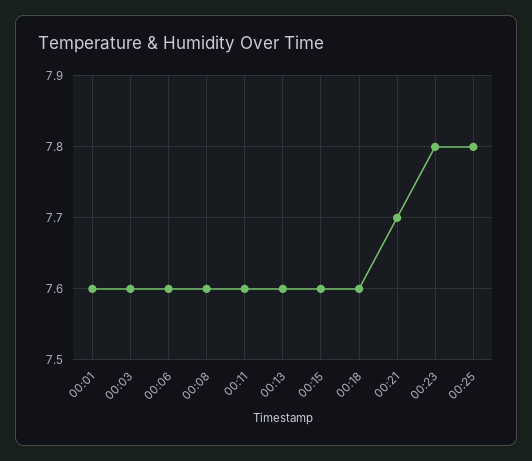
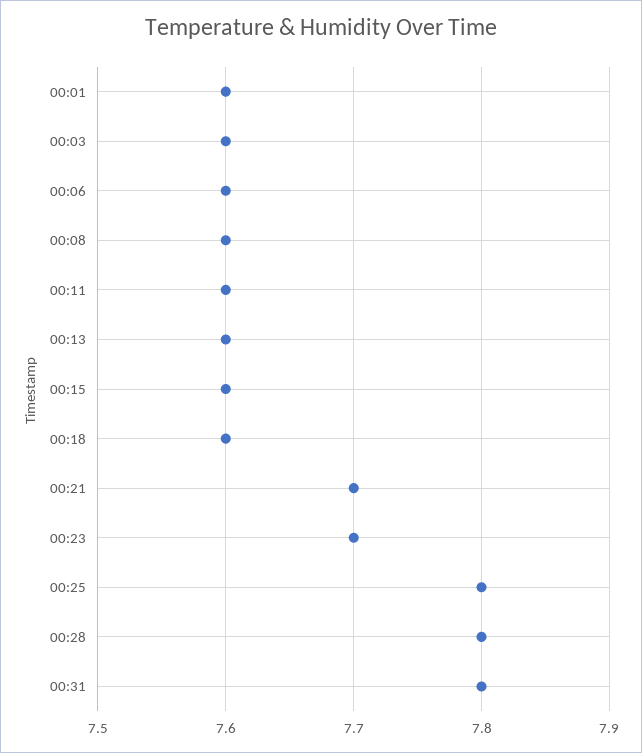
00:23: 7.8 -> 7.7
00:28: none -> 7.8
00:31: none -> 7.8

